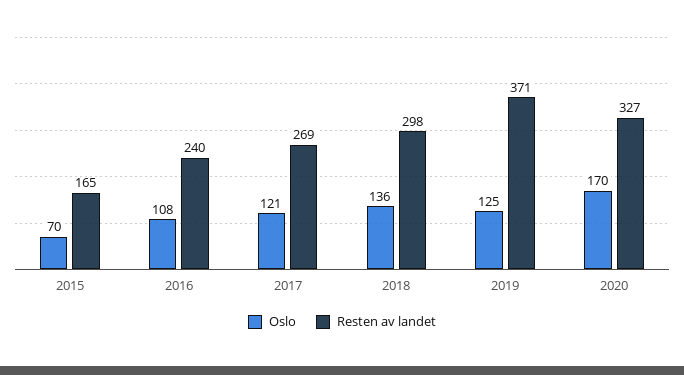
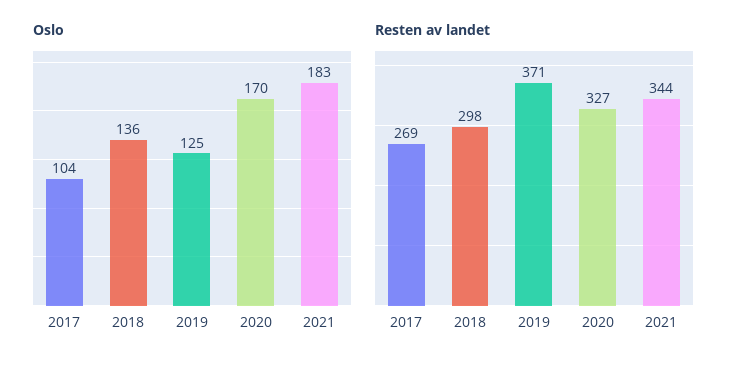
Oslo, 2015: 70 -> none
Resten av landet, 2015: 165 -> none
Oslo, 2016: 108 -> none
Resten av landet, 2016: 240 -> none
Oslo, 2017: 121 -> 104
Oslo, 2021: none -> 183
Resten av landet, 2021: none -> 344

